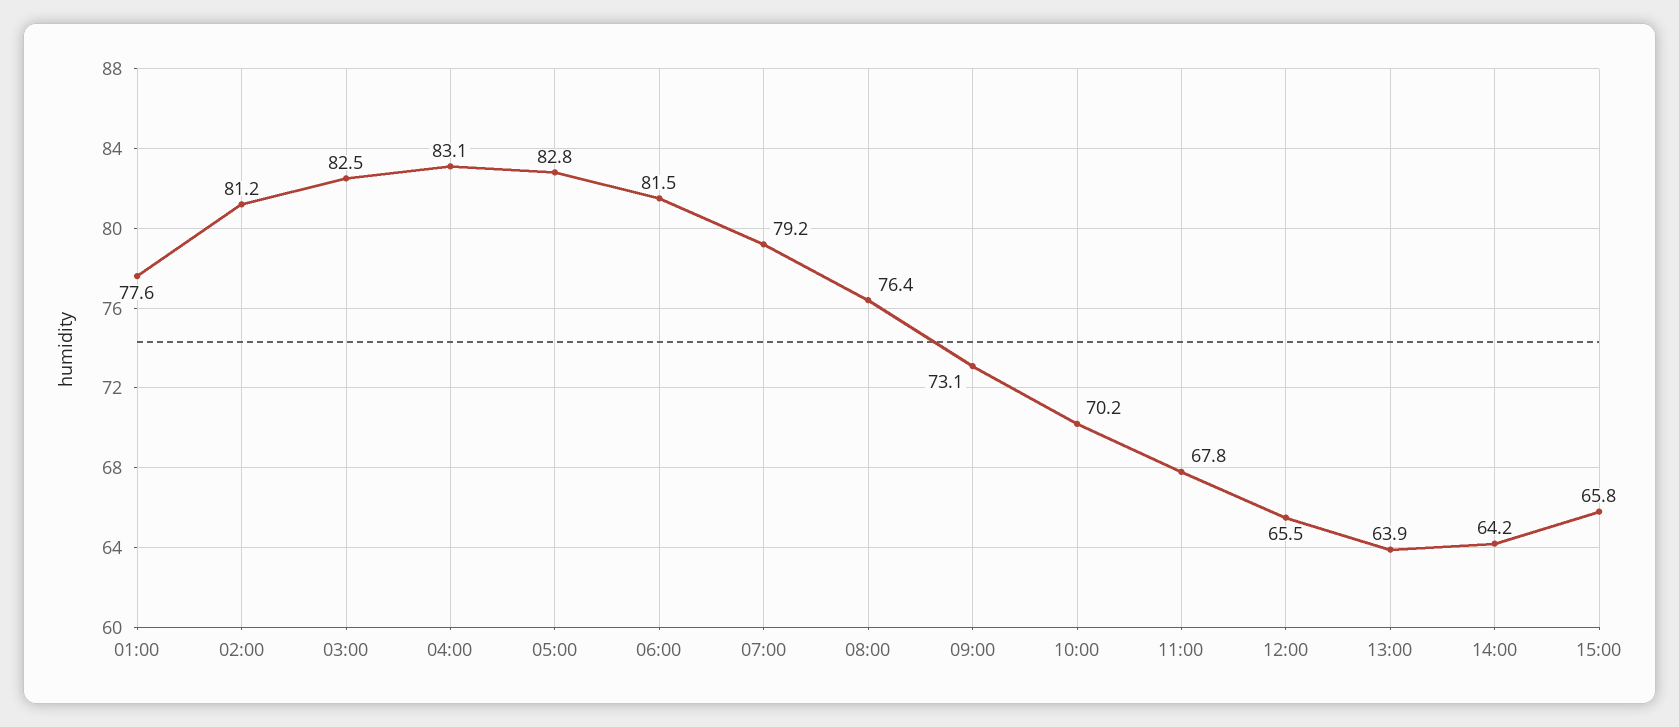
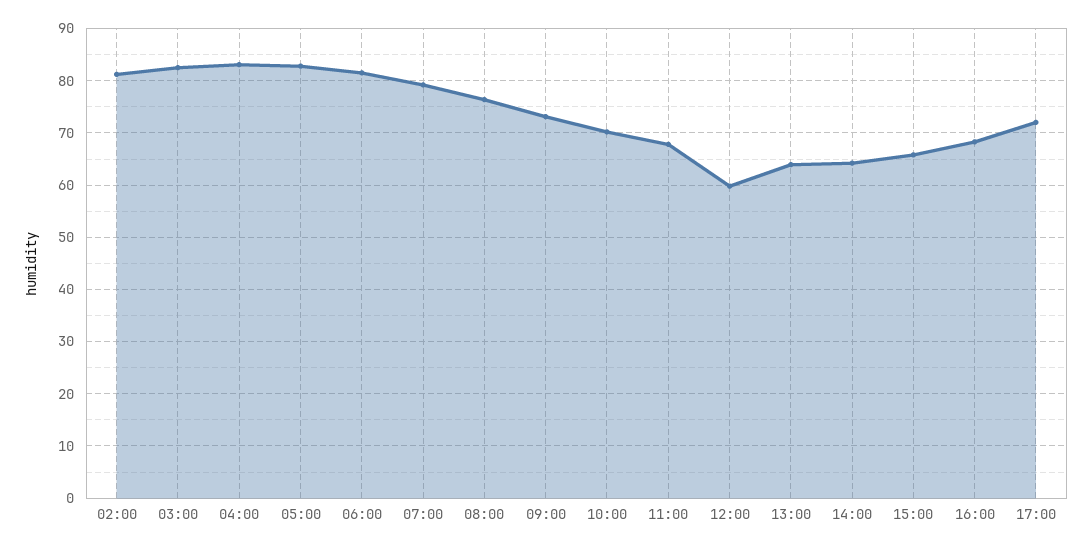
01:00: 77.6 -> none
12:00: 65.5 -> 60
16:00: none -> 68
17:00: none -> 72

